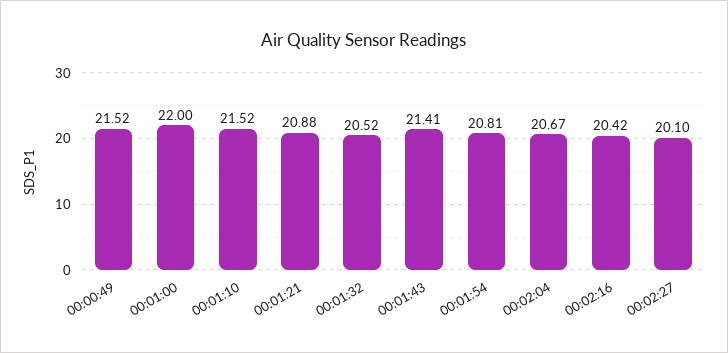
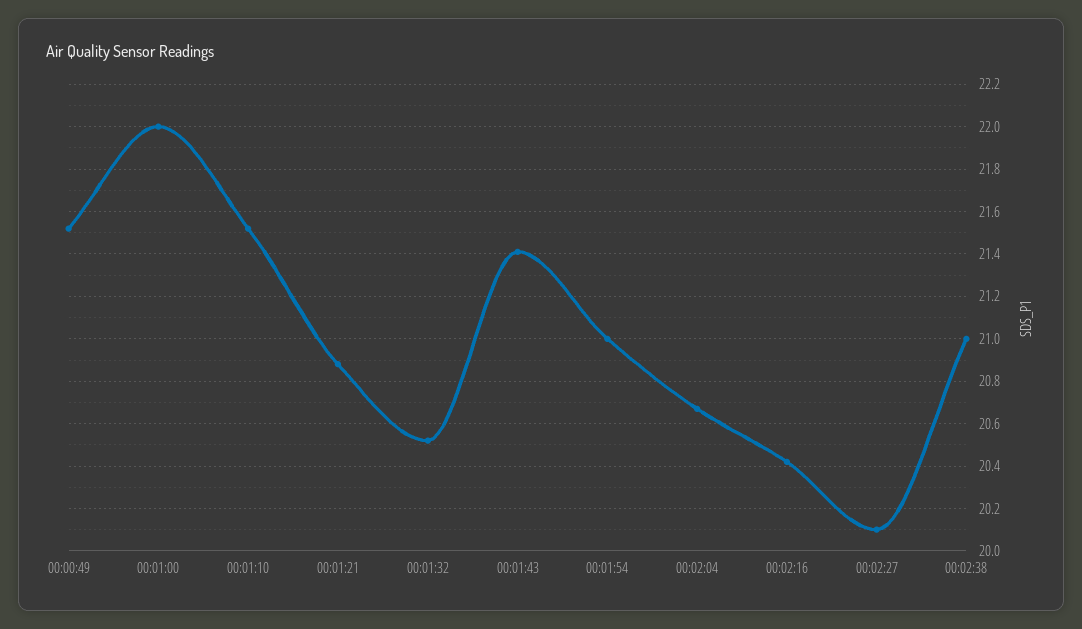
00:01:54: 20.81 -> 21
00:02:38: none -> 21

